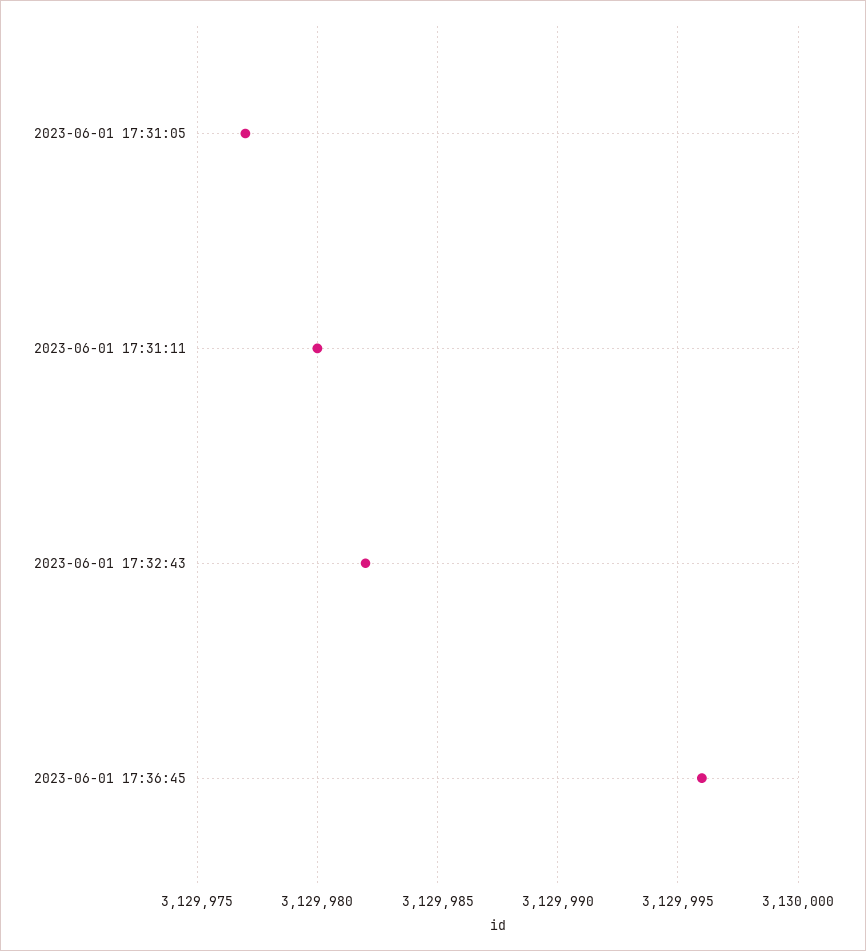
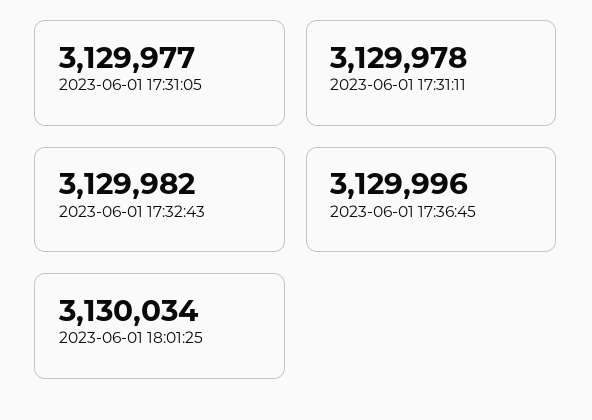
2023-06-01 17:31:11: 3129980 -> 3129978
2023-06-01 18:01:25: none -> 3130034

